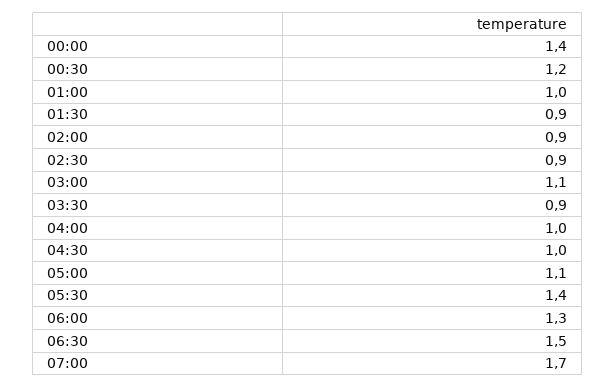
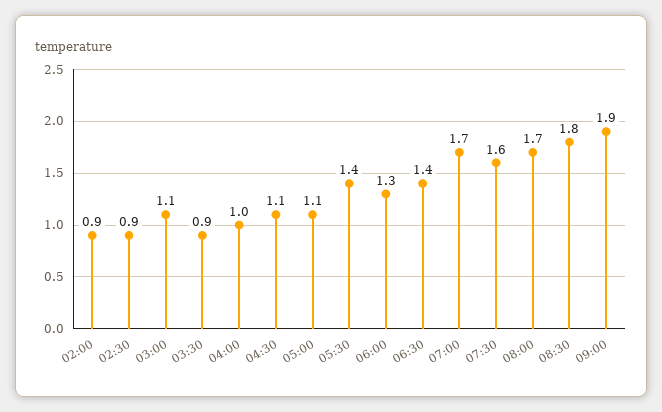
00:00: 1.4 -> none
00:30: 1.2 -> none
01:00: 1 -> none
01:30: 0.9 -> none
04:30: 1 -> 1.1
06:30: 1.5 -> 1.4
07:30: none -> 1.6
08:00: none -> 1.7
08:30: none -> 1.8
09:00: none -> 1.9

